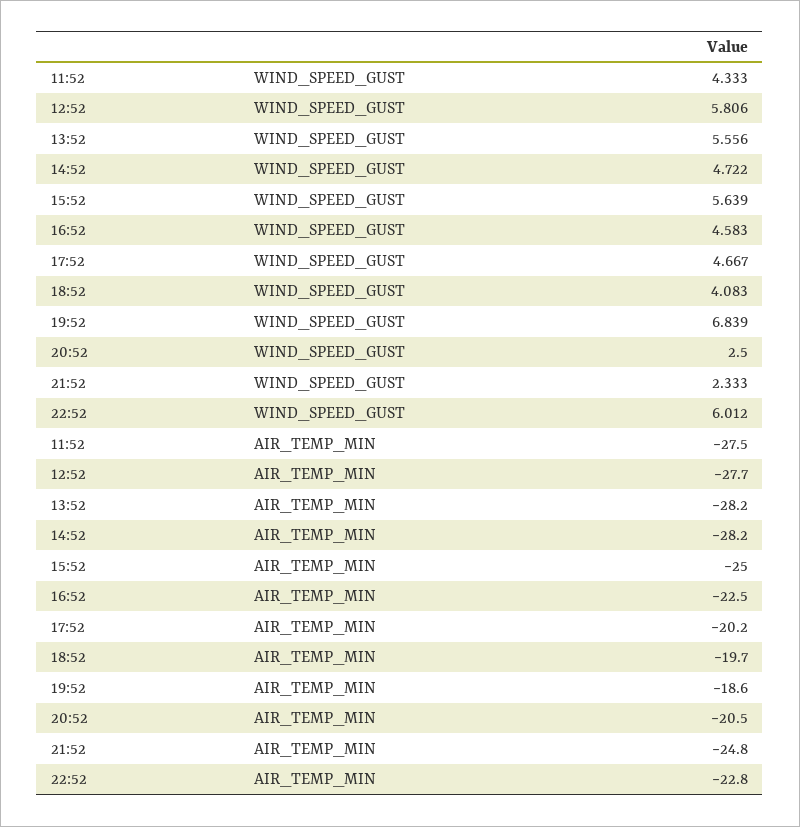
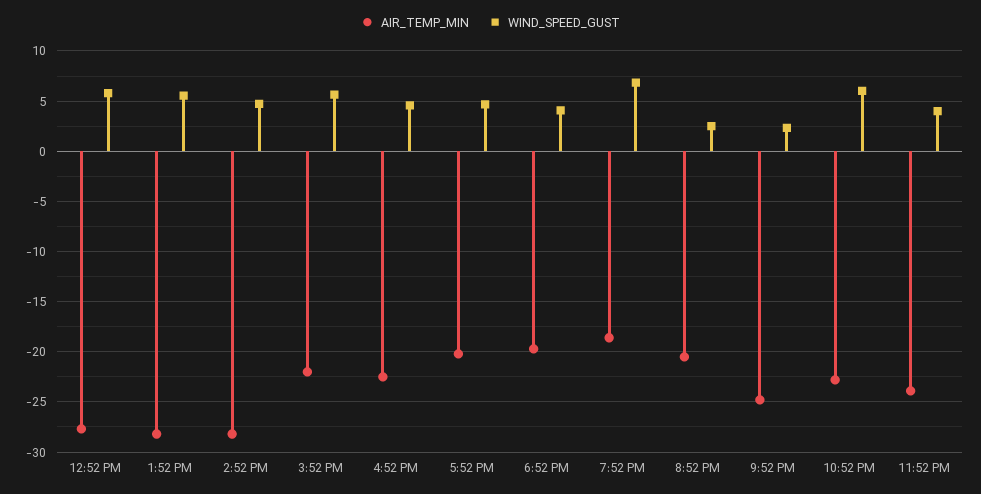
WIND_SPEED_GUST, 11:52: 4.333 -> none
AIR_TEMP_MIN, 11:52: -27.5 -> none
AIR_TEMP_MIN, 15:52: -25 -> -22
AIR_TEMP_MIN, 11:52 PM: none -> -24
WIND_SPEED_GUST, 11:52 PM: none -> 4

